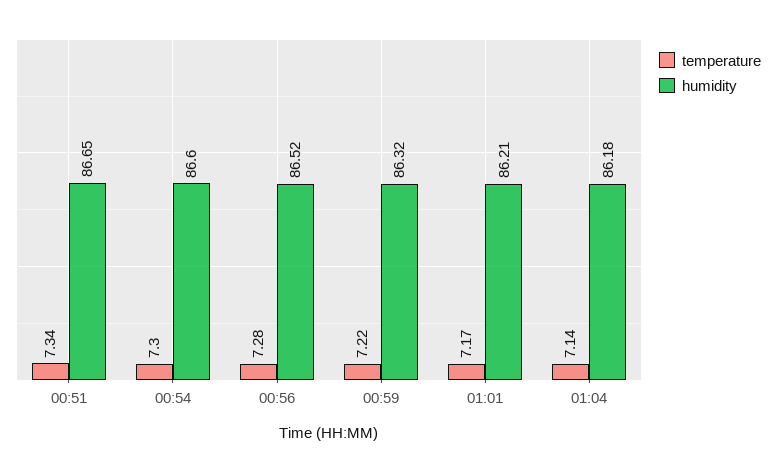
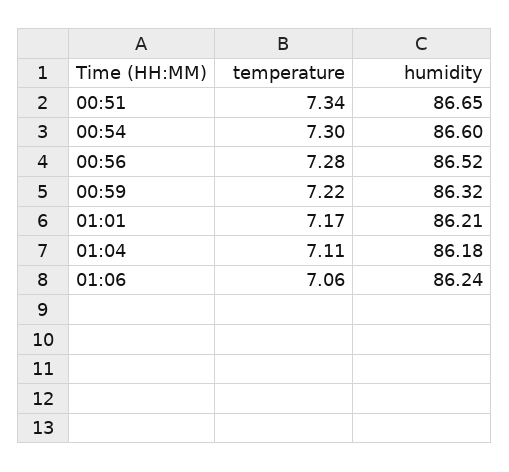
temperature, 01:04: 7.14 -> 7.11
temperature, 01:06: none -> 7.06
humidity, 01:06: none -> 86.24

